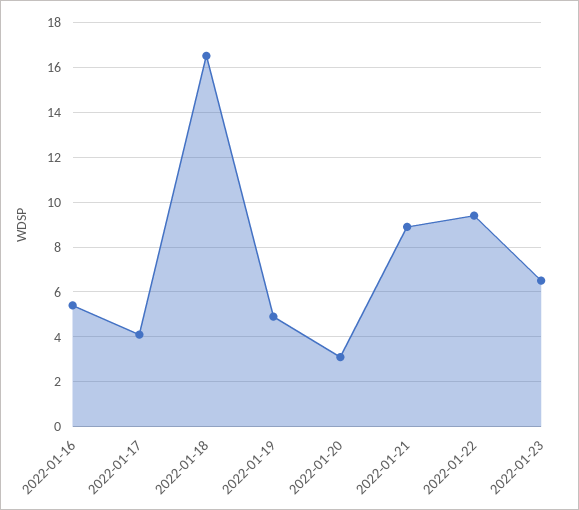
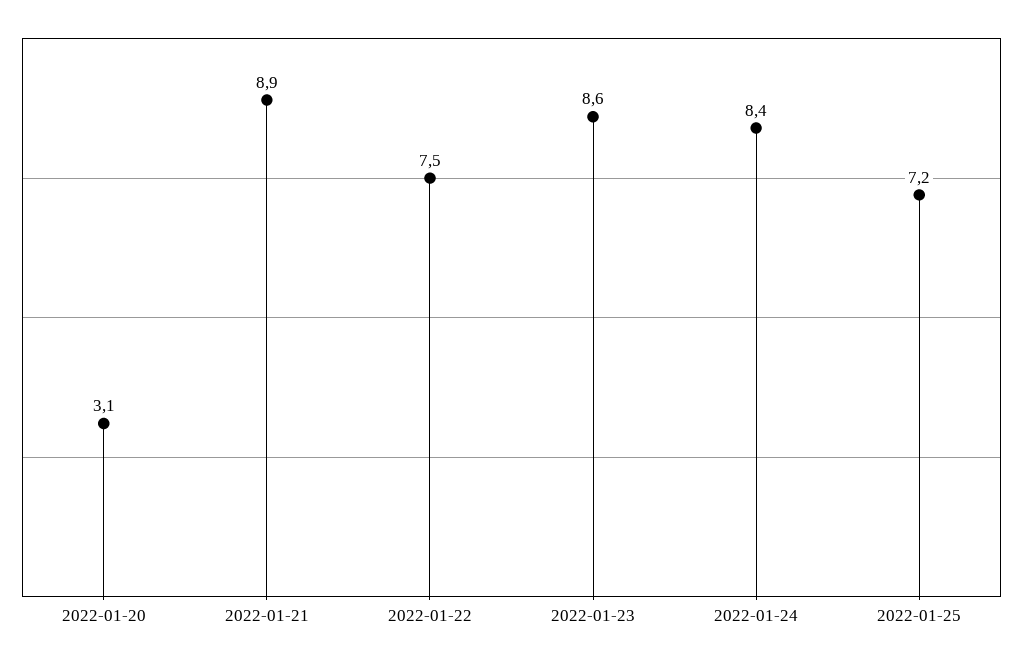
2022-01-16: 5.5 -> none
2022-01-17: 4 -> none
2022-01-18: 16.5 -> none
2022-01-19: 5 -> none
2022-01-22: 9.5 -> 7.5
2022-01-23: 6.5 -> 8.6
2022-01-24: none -> 8.4
2022-01-25: none -> 7.2

